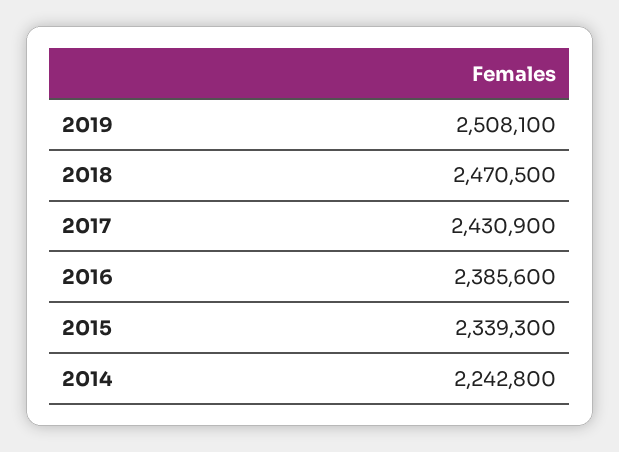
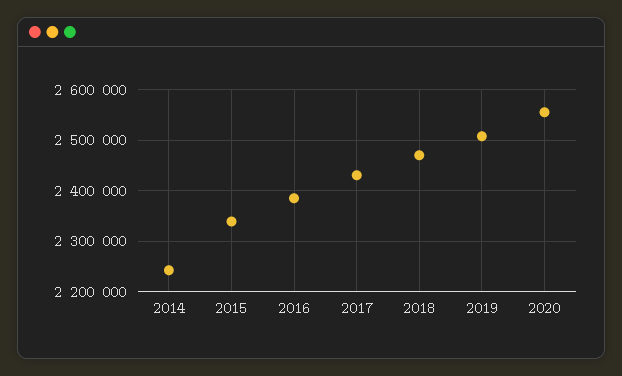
2020: none -> 2560000

